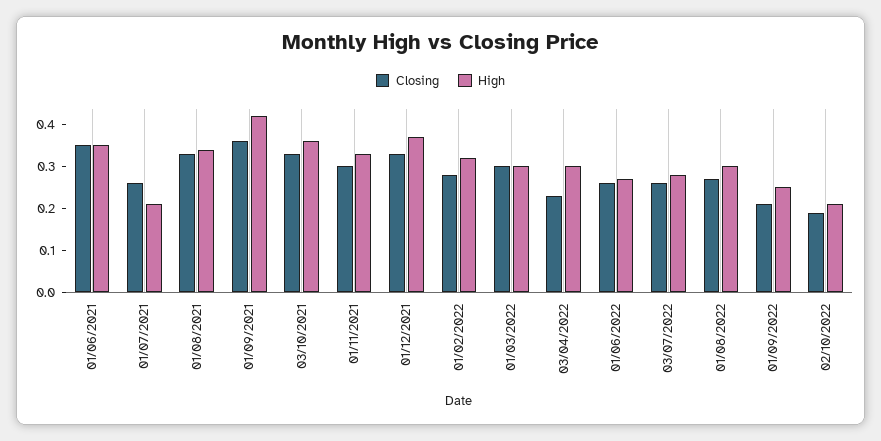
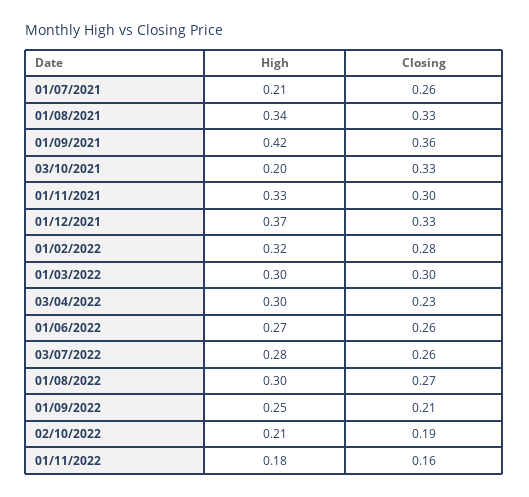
Closing, 01/06/2021: 0.35 -> none
High, 01/06/2021: 0.35 -> none
High, 03/10/2021: 0.35 -> 0.2
High, 01/11/2022: none -> 0.18
Closing, 01/11/2022: none -> 0.16

